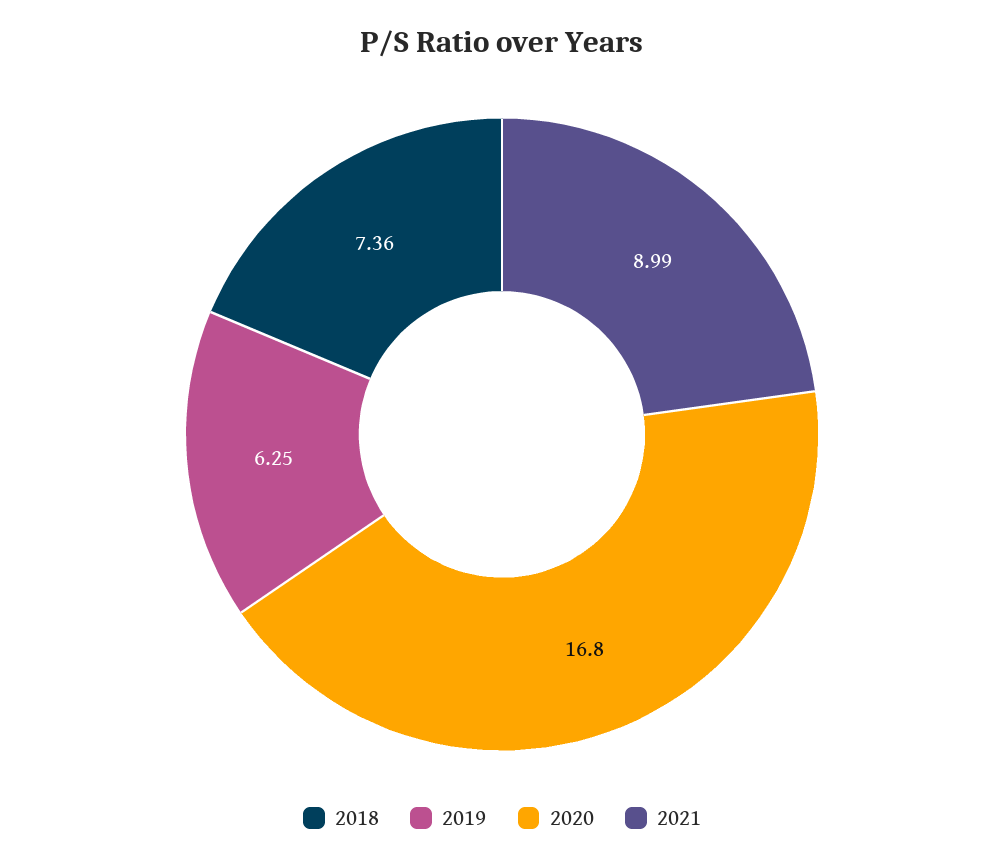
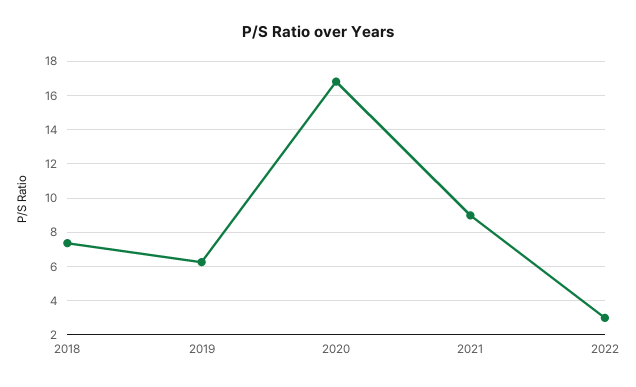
2022: none -> 3

